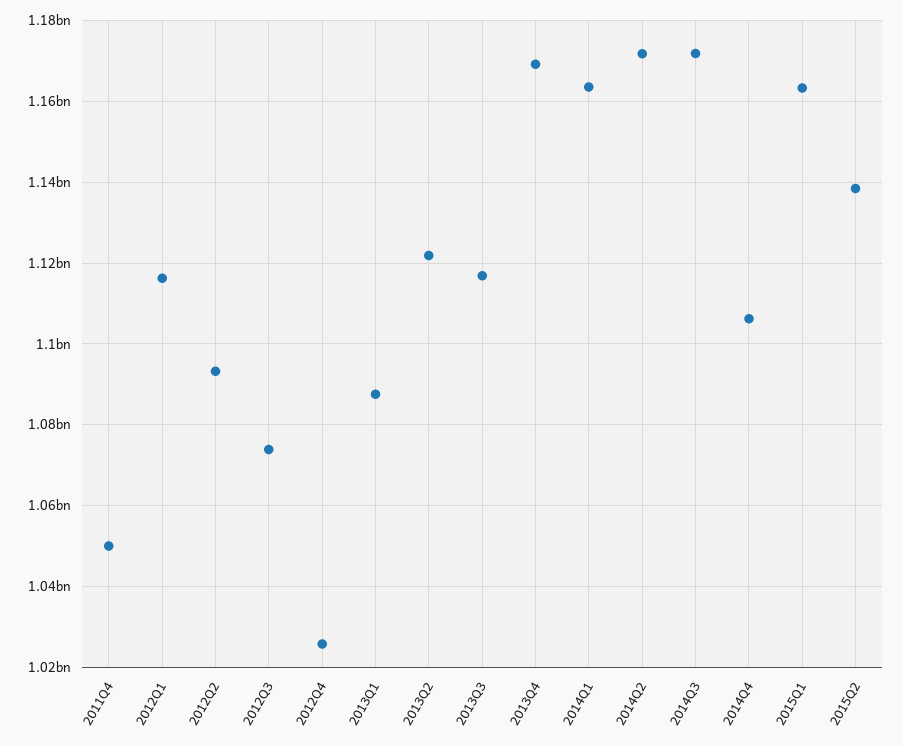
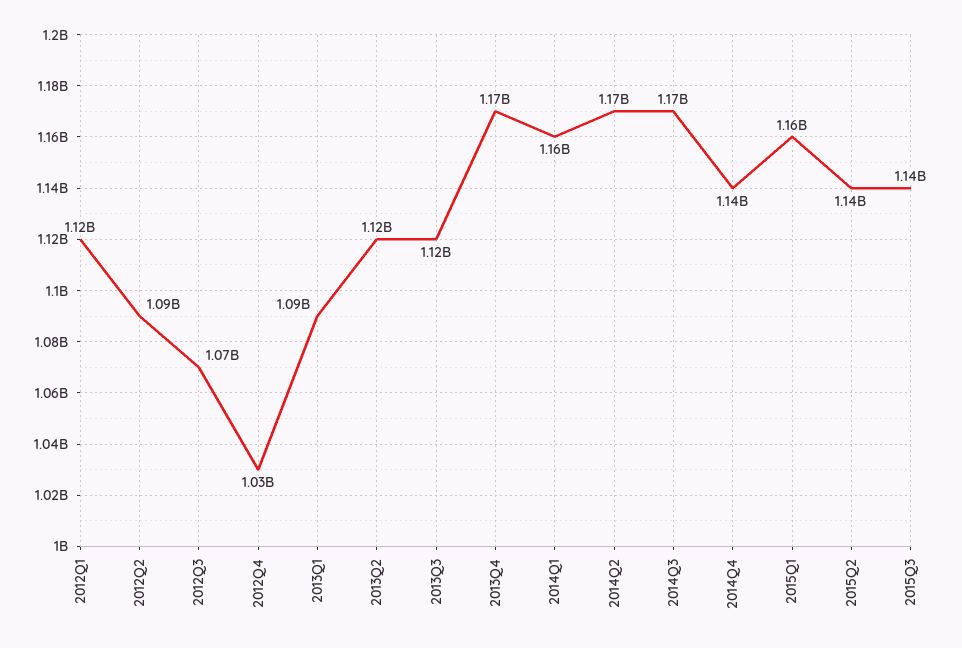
2011Q4: 1050000000 -> none
2014Q4: 1106000000 -> 1140000000
2015Q3: none -> 1140000000

